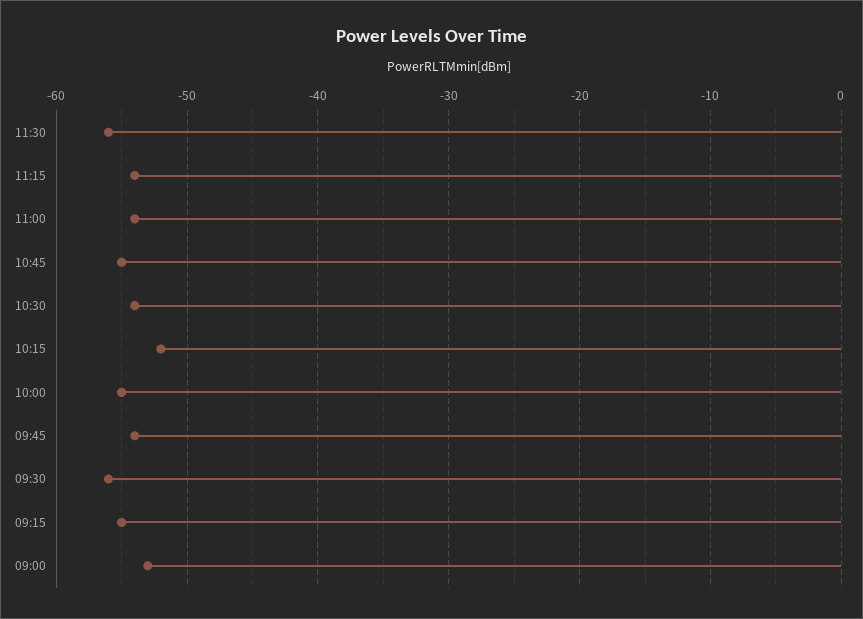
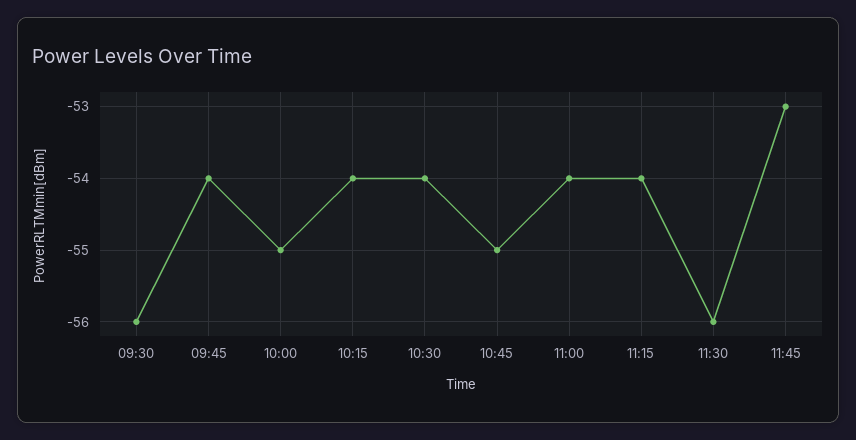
10:15: -52 -> -54
09:15: -55 -> none
09:00: -53 -> none
11:45: none -> -53

